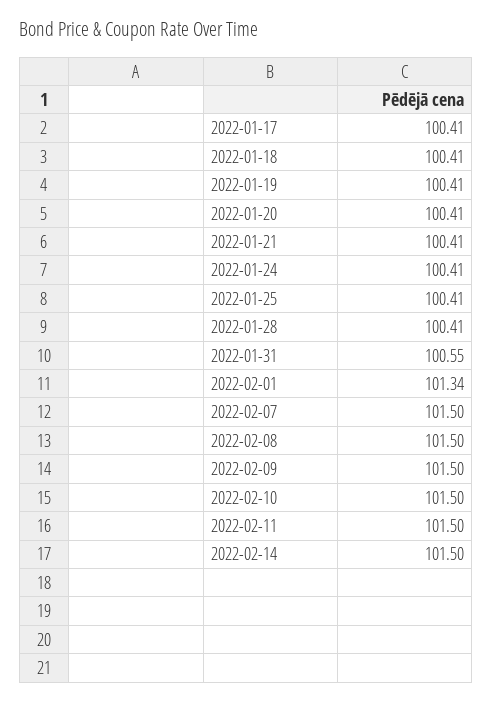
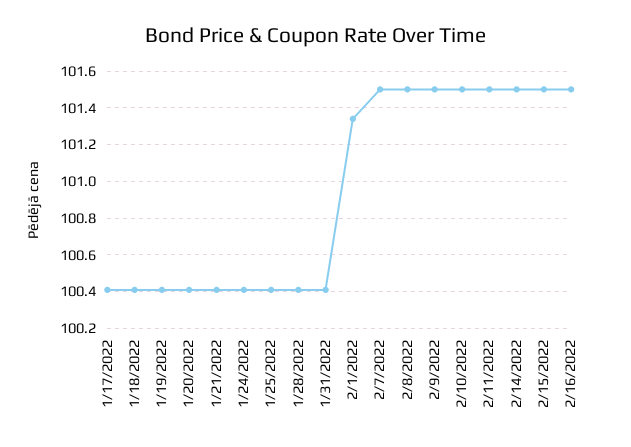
2022-01-31: 100.55 -> 100.4
2/15/2022: none -> 101.5
2/16/2022: none -> 101.5

